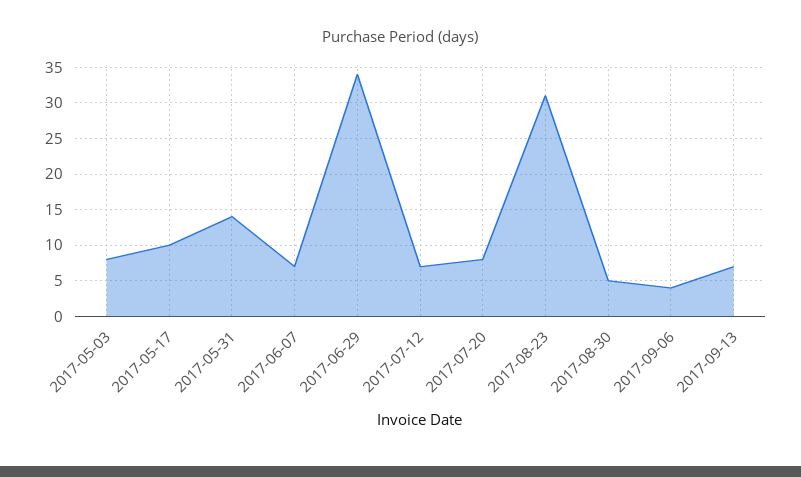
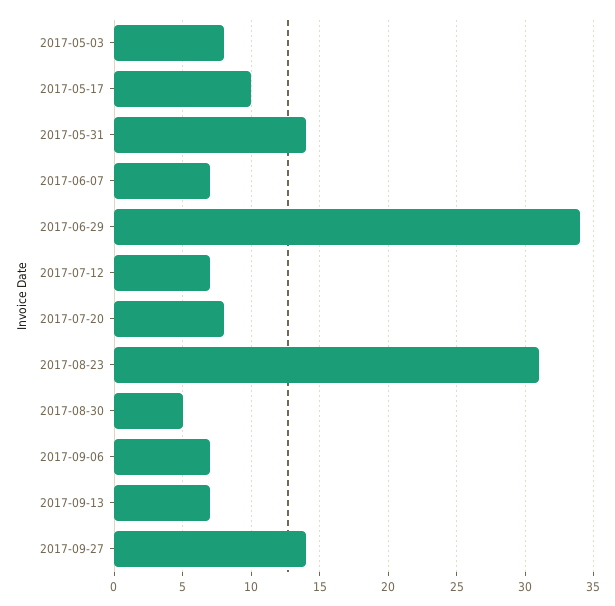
2017-09-06: 4 -> 7
2017-09-27: none -> 14

